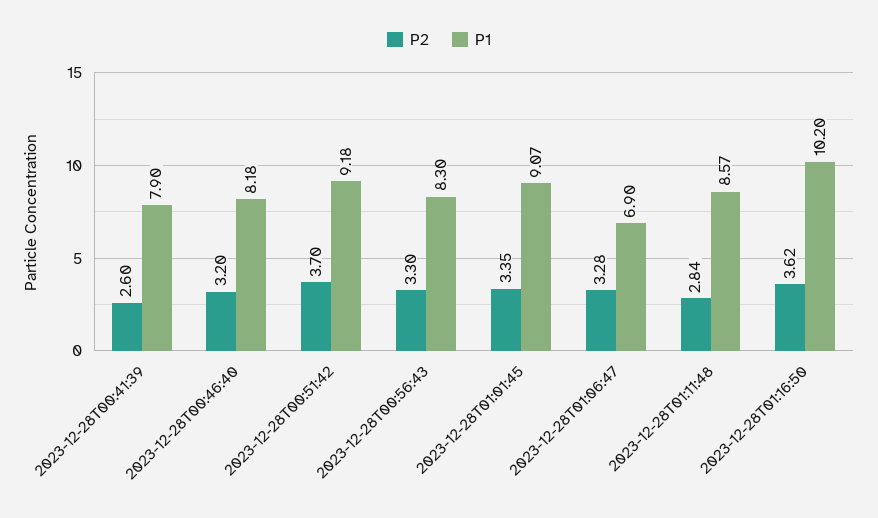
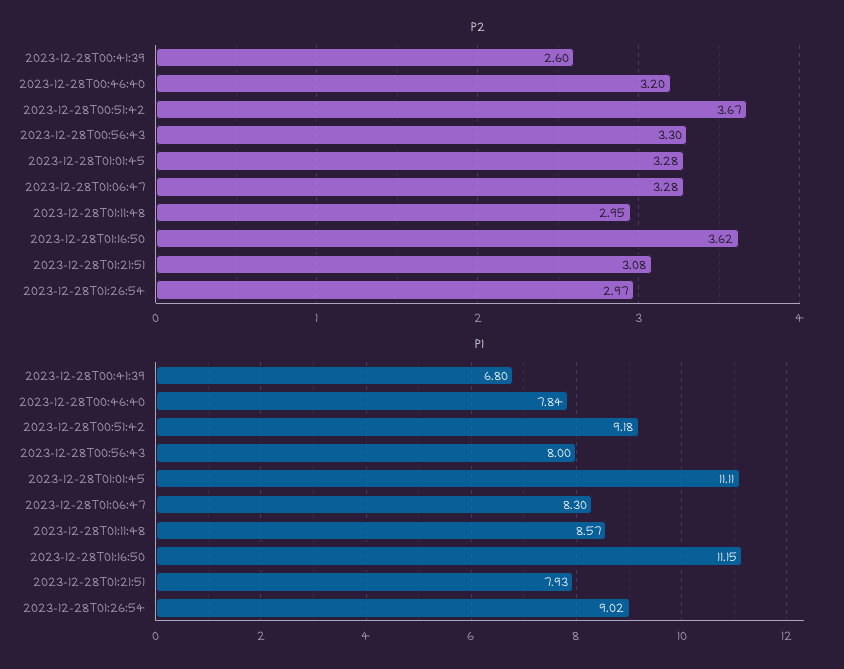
P1, 2023-12-28T00:41:39: 7.9 -> 6.8
P1, 2023-12-28T00:46:40: 8.18 -> 7.84
P2, 2023-12-28T00:51:42: 3.7 -> 3.67
P1, 2023-12-28T00:56:43: 8.3 -> 8
P2, 2023-12-28T01:01:45: 3.35 -> 3.28
P1, 2023-12-28T01:01:45: 9.07 -> 11.11
P1, 2023-12-28T01:06:47: 6.9 -> 8.3
P2, 2023-12-28T01:11:48: 2.84 -> 2.95
P1, 2023-12-28T01:16:50: 10.2 -> 11.15
P2, 2023-12-28T01:21:51: none -> 3.08
P2, 2023-12-28T01:26:54: none -> 2.97
P1, 2023-12-28T01:21:51: none -> 7.93
P1, 2023-12-28T01:26:54: none -> 9.02

